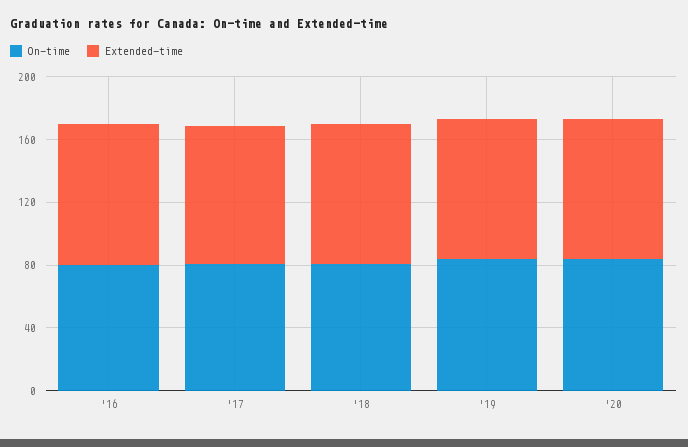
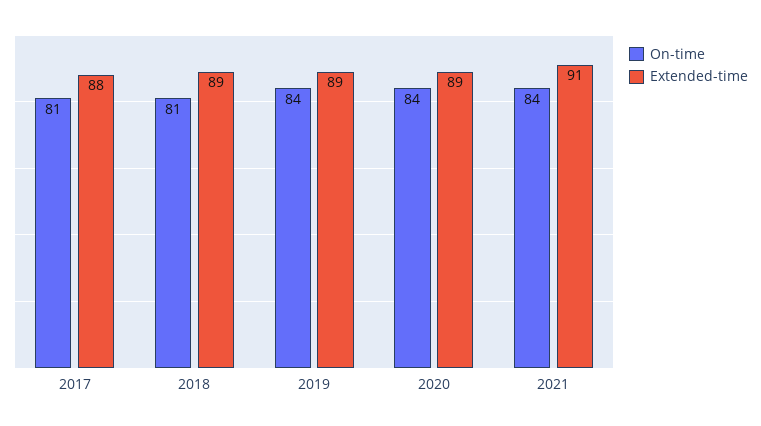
On-time, '16: 80 -> none
Extended-time, '16: 90 -> none
On-time, 2021: none -> 84
Extended-time, 2021: none -> 91

